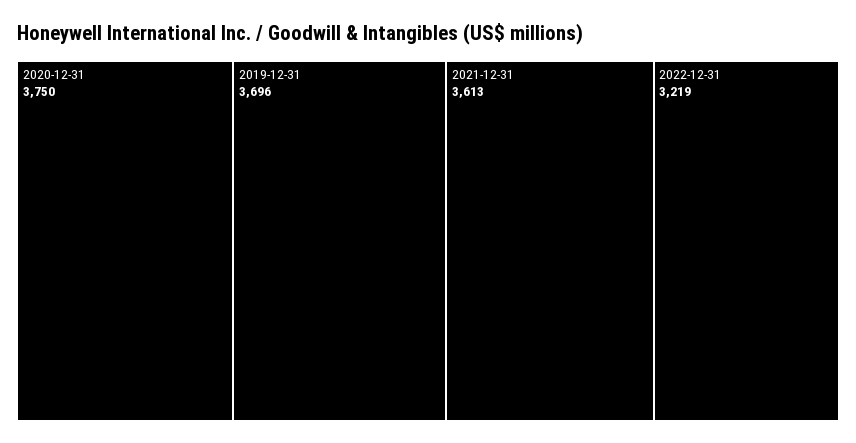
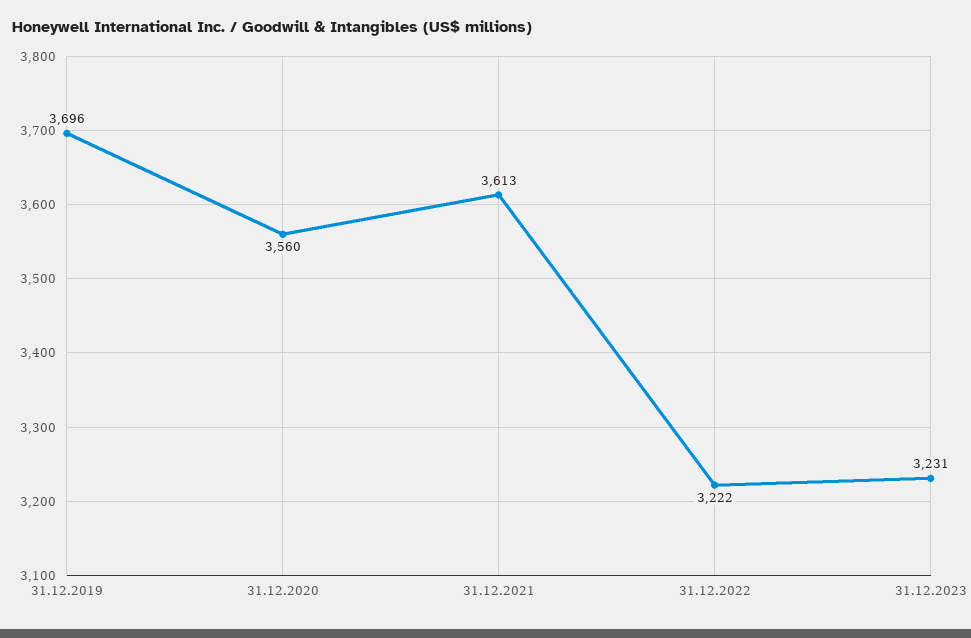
2020-12-31: 3750 -> 3560
2022-12-31: 3219 -> 3222
31.12.2023: none -> 3231

